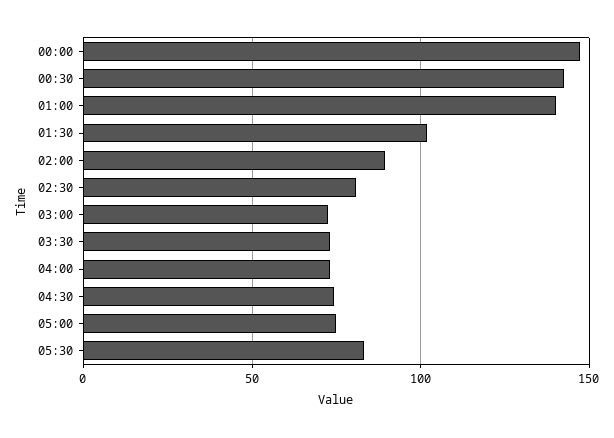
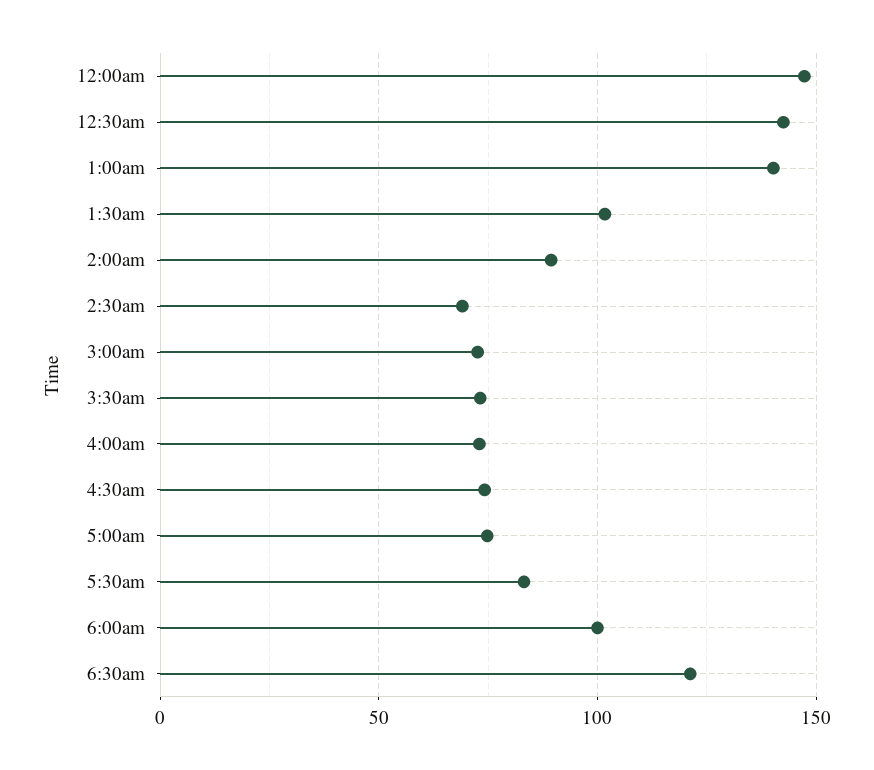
02:30: 80 -> 70
6:00am: none -> 100
6:30am: none -> 120

